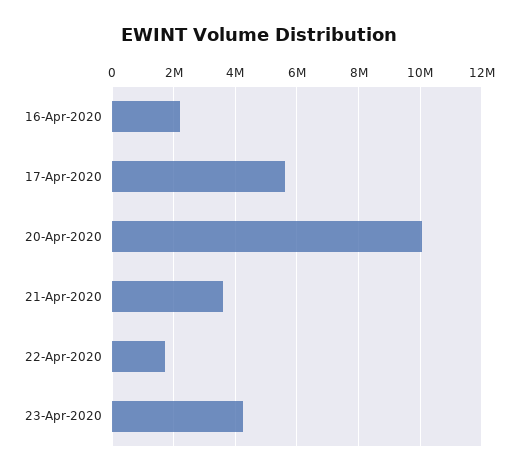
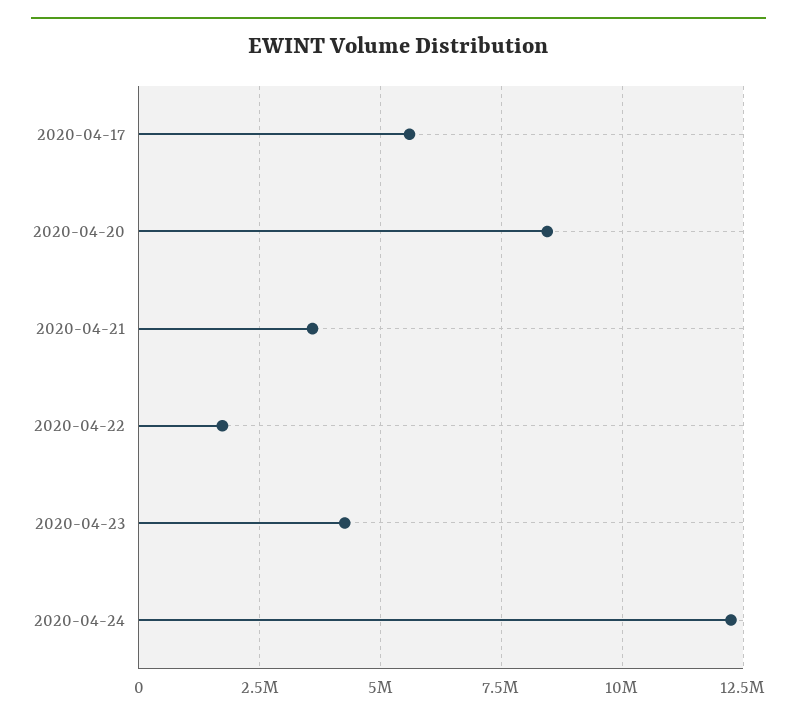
16-Apr-2020: 2200000 -> none
20-Apr-2020: 10000000 -> 8500000
2020-04-24: none -> 12250000

